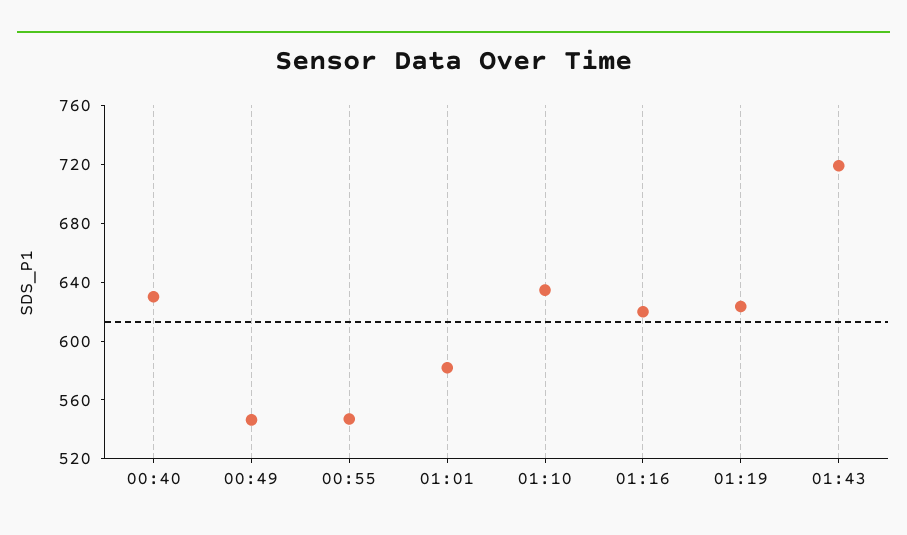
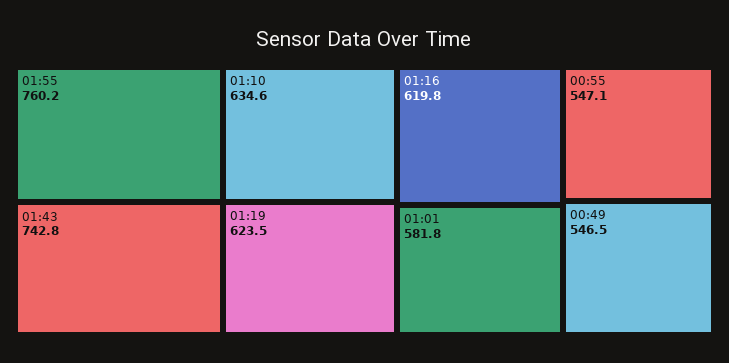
00:40: 630 -> none
01:43: 720 -> 742.8
01:55: none -> 760.2

